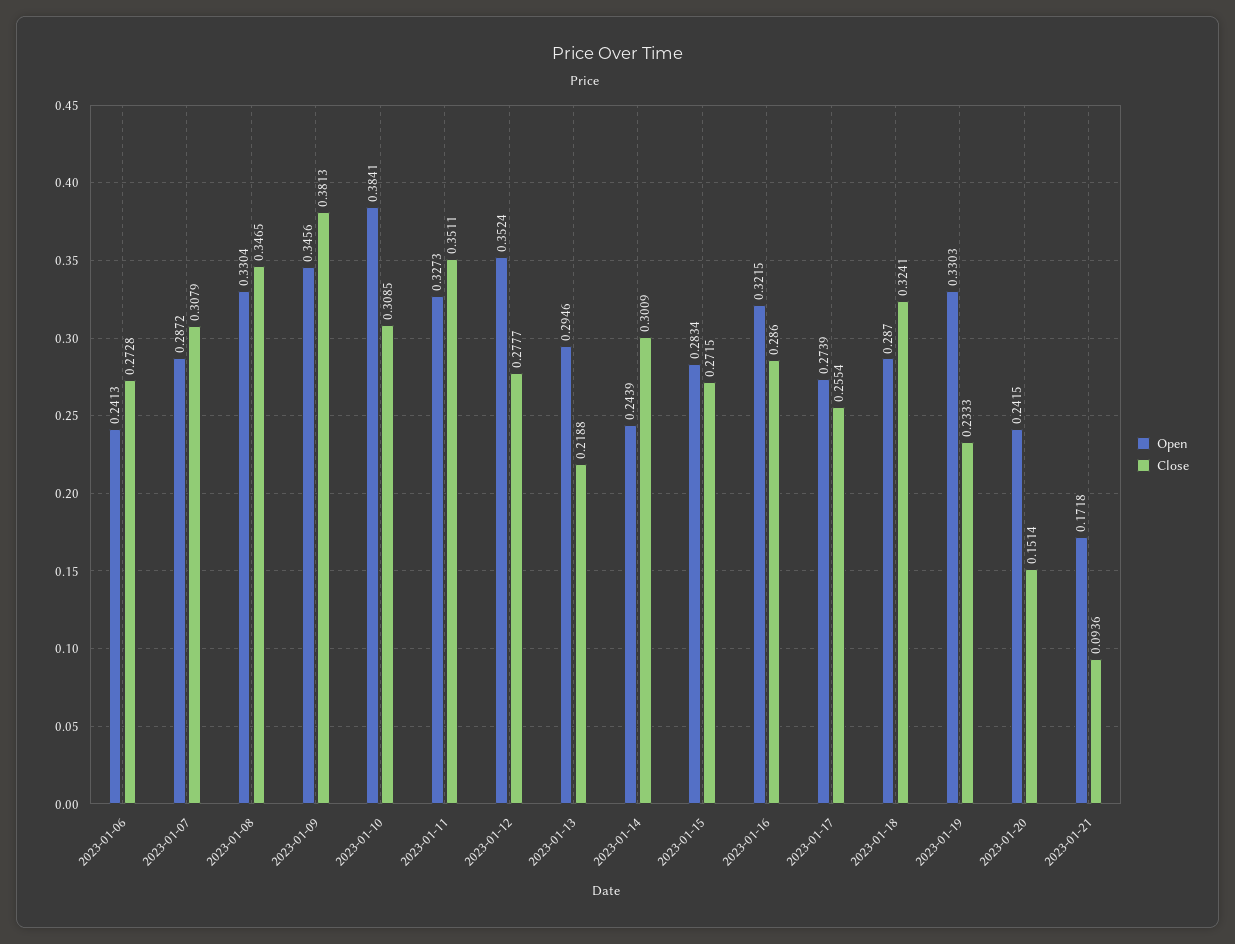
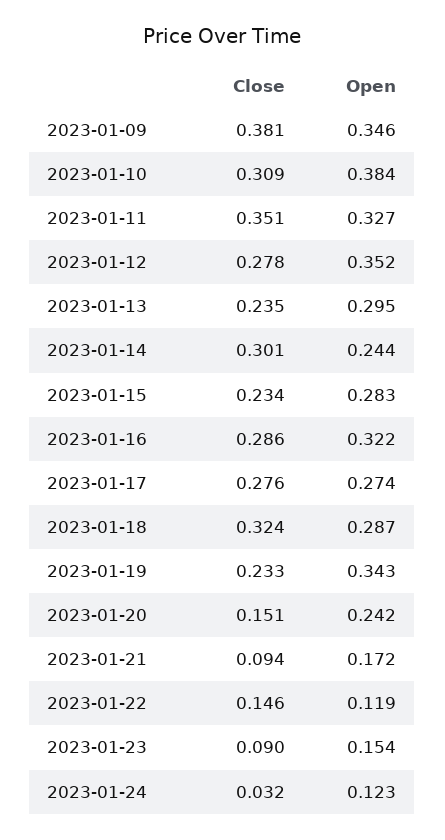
Open, 2023-01-06: 0.2413 -> none
Close, 2023-01-06: 0.2728 -> none
Open, 2023-01-07: 0.2872 -> none
Close, 2023-01-07: 0.3079 -> none
Open, 2023-01-08: 0.3304 -> none
Close, 2023-01-08: 0.3465 -> none
Close, 2023-01-13: 0.2188 -> 0.235
Close, 2023-01-15: 0.2715 -> 0.234
Close, 2023-01-17: 0.2554 -> 0.276
Open, 2023-01-19: 0.3303 -> 0.343
Close, 2023-01-22: none -> 0.146
Open, 2023-01-22: none -> 0.119
Close, 2023-01-23: none -> 0.09
Open, 2023-01-23: none -> 0.154
Close, 2023-01-24: none -> 0.032
Open, 2023-01-24: none -> 0.123

